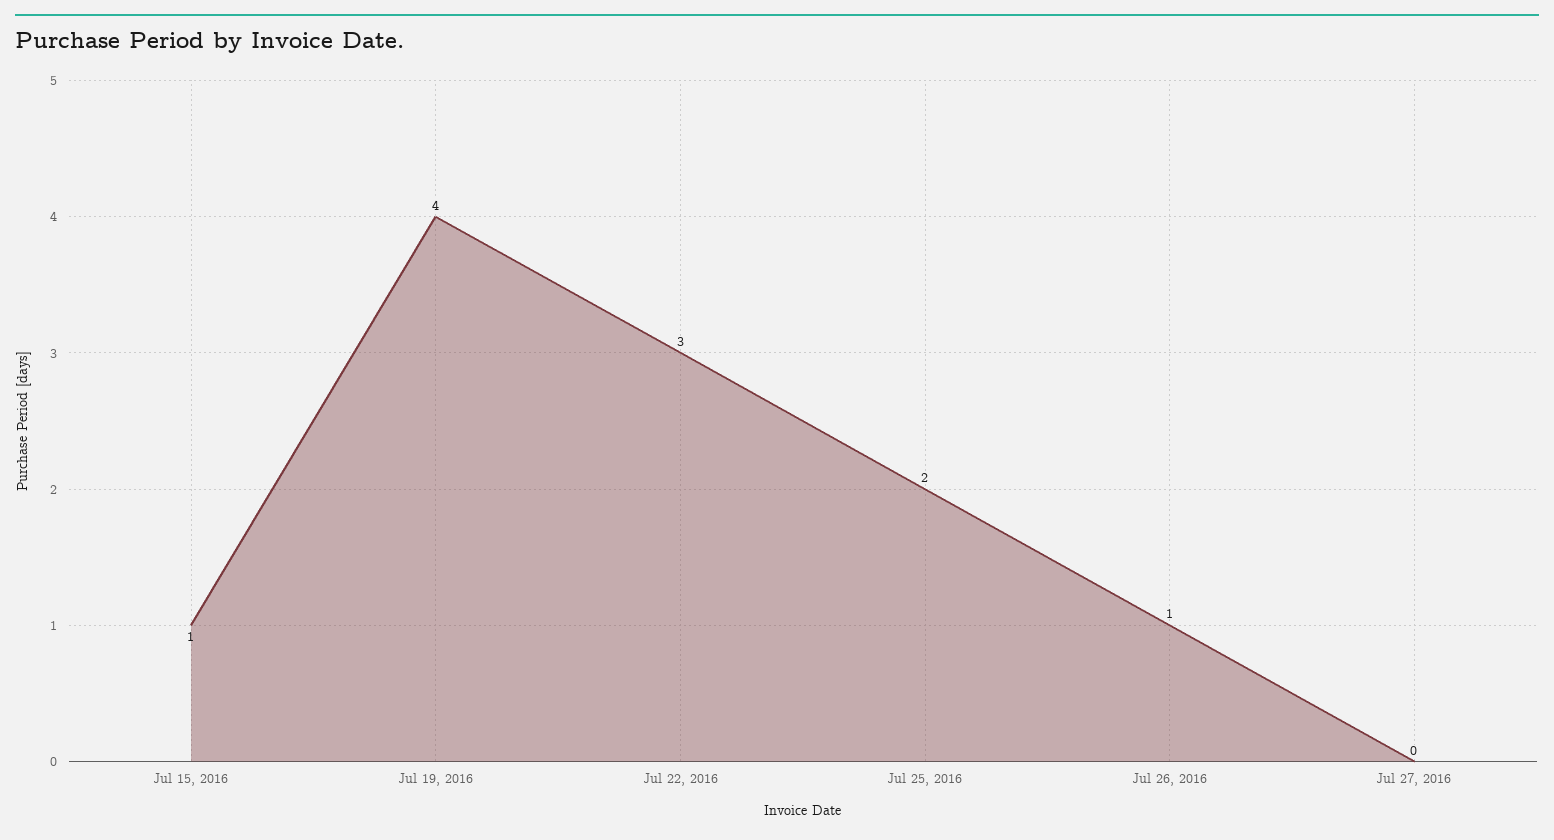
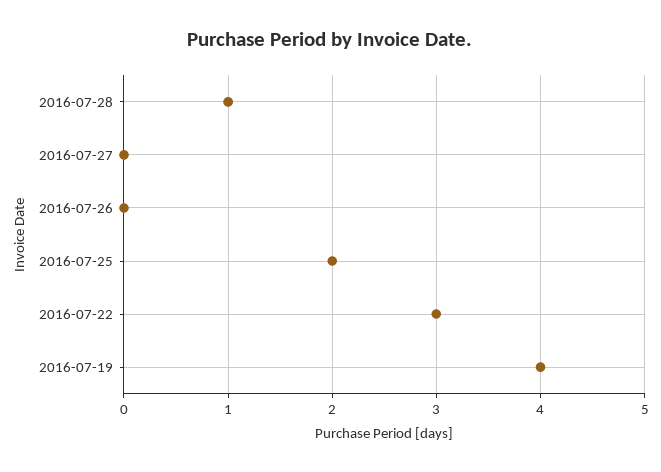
Jul 15, 2016: 1 -> none
Jul 26, 2016: 1 -> 0
2016-07-28: none -> 1

